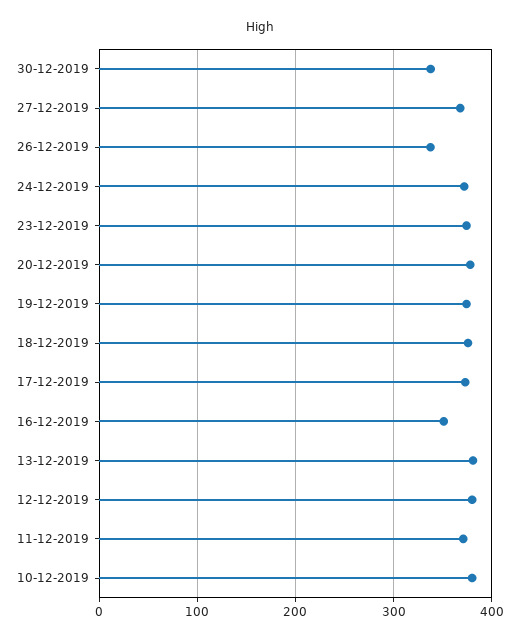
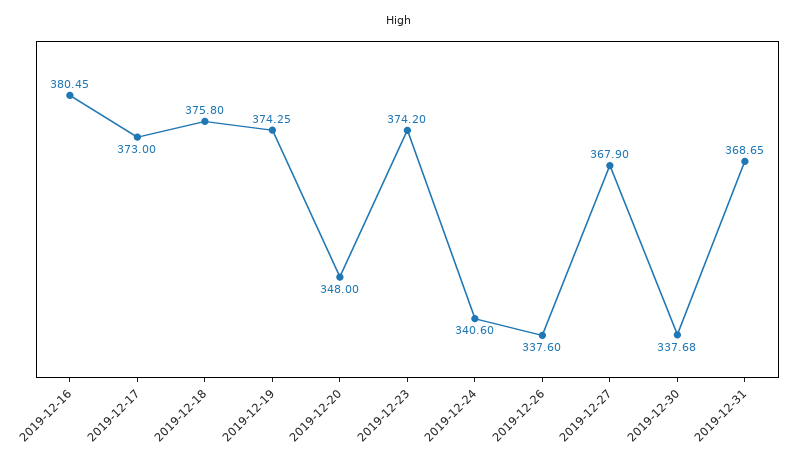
24-12-2019: 370 -> 340.6
20-12-2019: 380 -> 348
16-12-2019: 350 -> 380.45
13-12-2019: 380 -> none
12-12-2019: 380 -> none
11-12-2019: 370 -> none
10-12-2019: 380 -> none
2019-12-31: none -> 368.65

